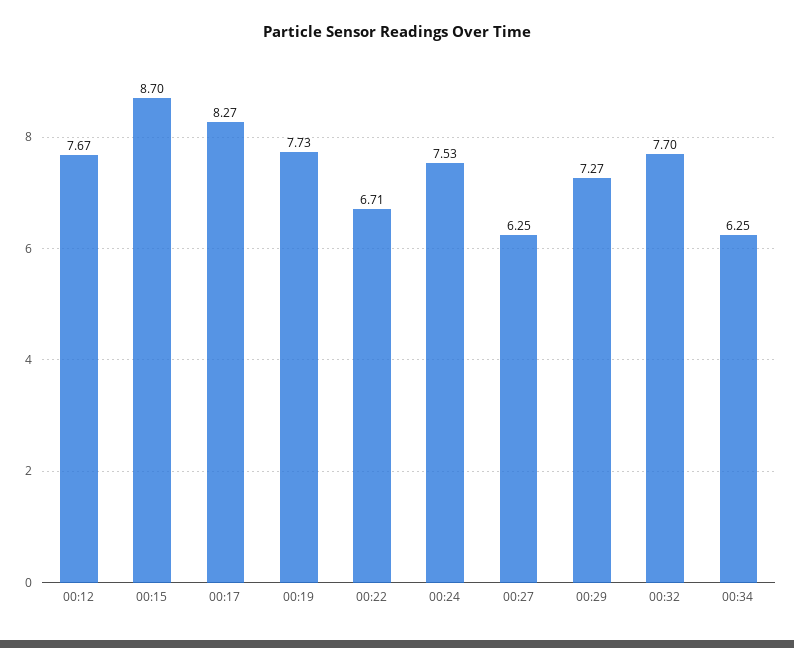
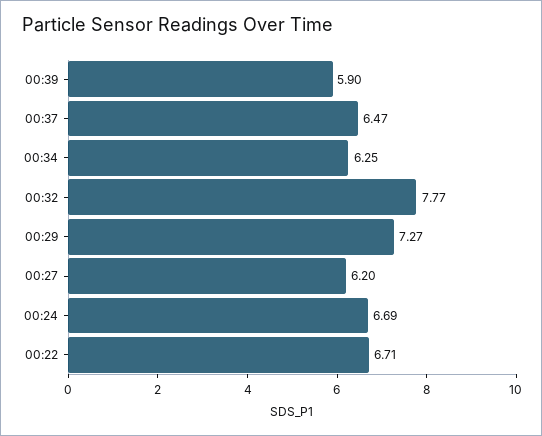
00:12: 7.67 -> none
00:15: 8.7 -> none
00:17: 8.27 -> none
00:19: 7.73 -> none
00:24: 7.53 -> 6.69
00:27: 6.25 -> 6.2
00:32: 7.7 -> 7.77
00:39: none -> 5.9
00:37: none -> 6.47

